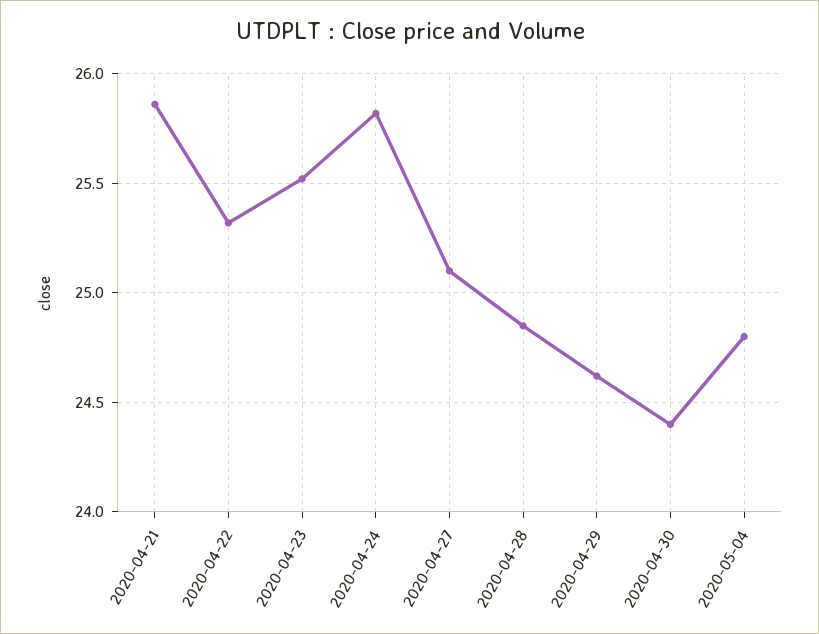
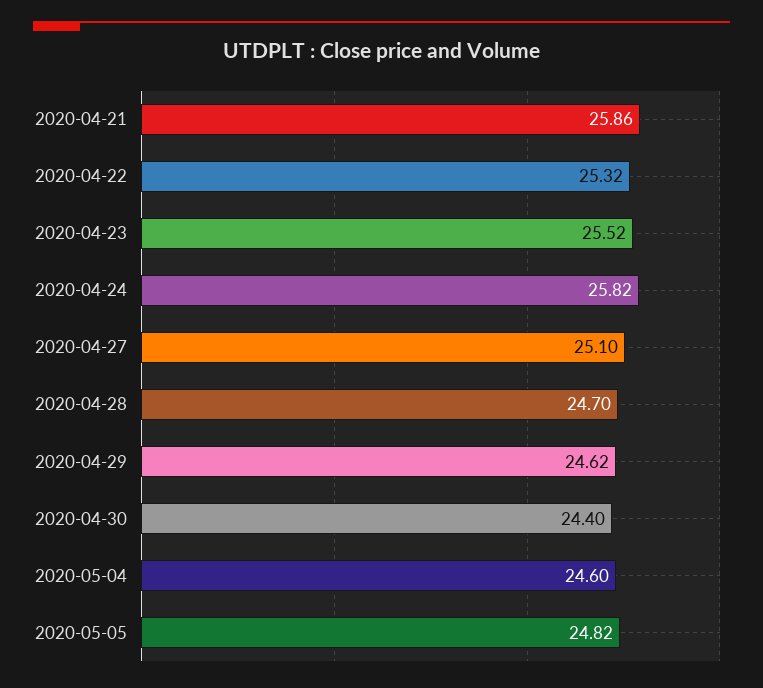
2020-04-28: 24.85 -> 24.7
2020-05-04: 24.8 -> 24.6
2020-05-05: none -> 24.82

